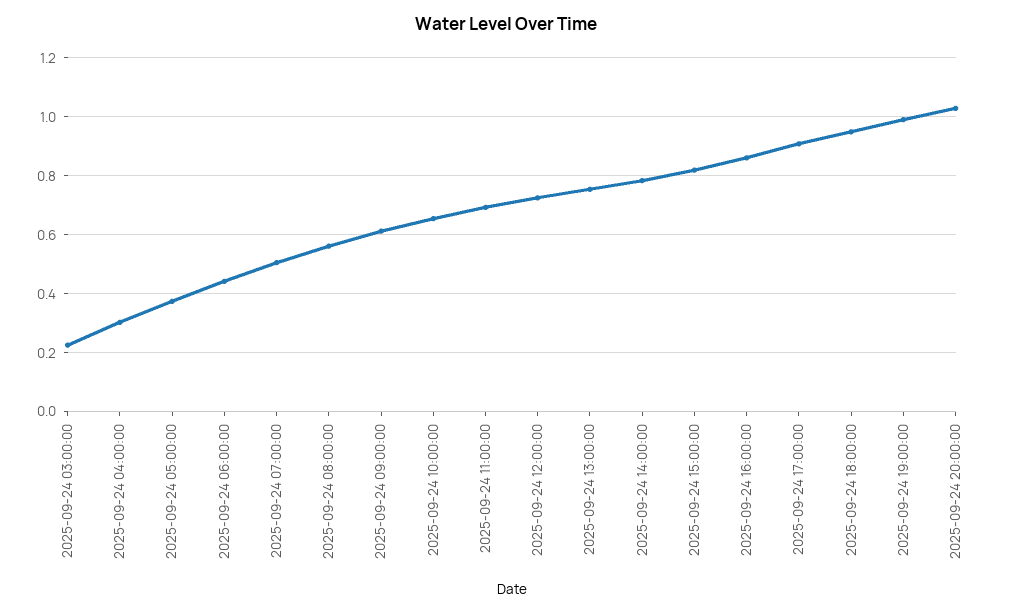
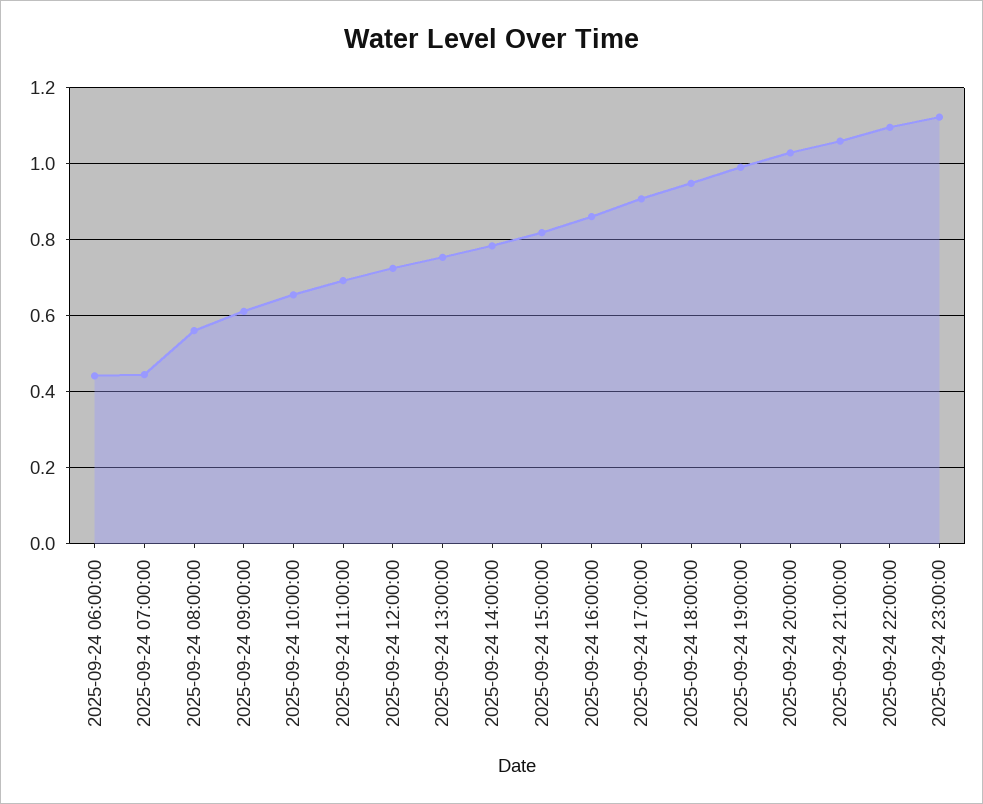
2025-09-24 03:00:00: 0.225 -> none
2025-09-24 04:00:00: 0.3 -> none
2025-09-24 05:00:00: 0.375 -> none
2025-09-24 07:00:00: 0.5 -> 0.44
2025-09-24 21:00:00: none -> 1.06
2025-09-24 22:00:00: none -> 1.1
2025-09-24 23:00:00: none -> 1.12

